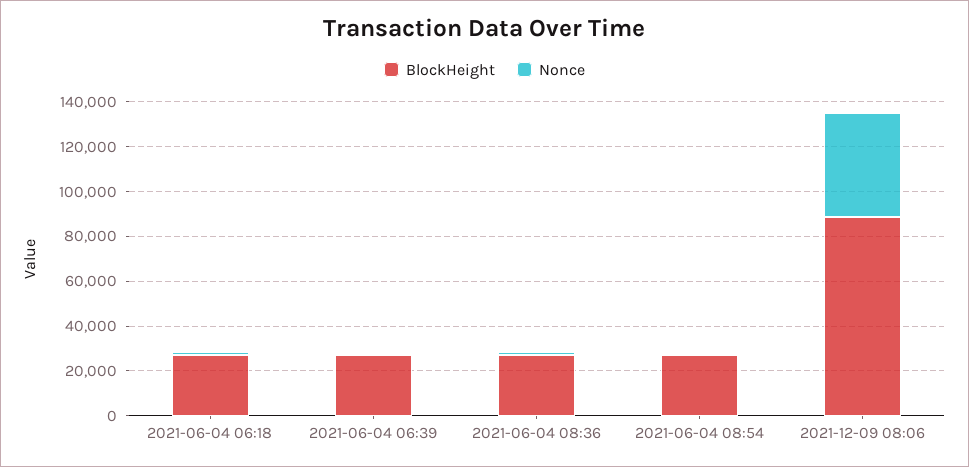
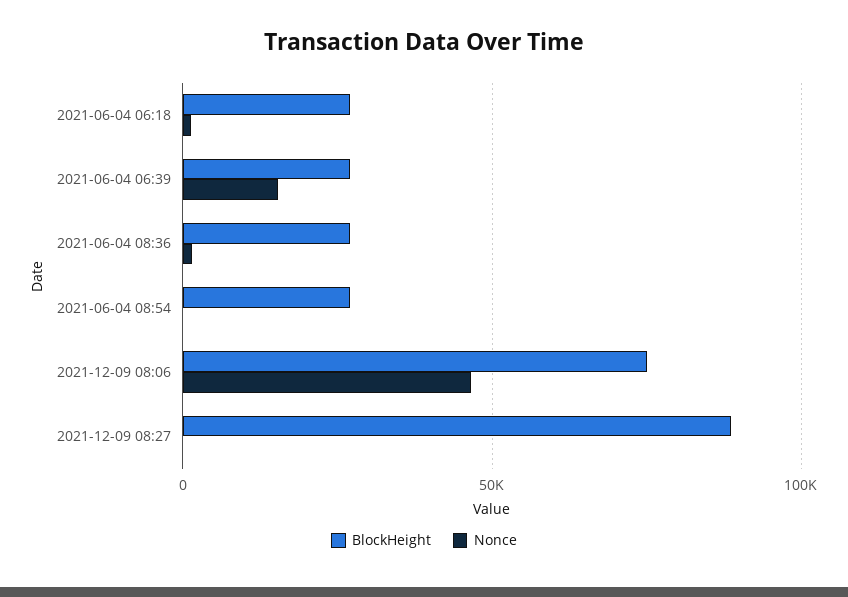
Nonce, 2021-06-04 06:39: 0 -> 15000
BlockHeight, 2021-12-09 08:06: 90000 -> 75000
BlockHeight, 2021-12-09 08:27: none -> 90000
Nonce, 2021-12-09 08:27: none -> 0

